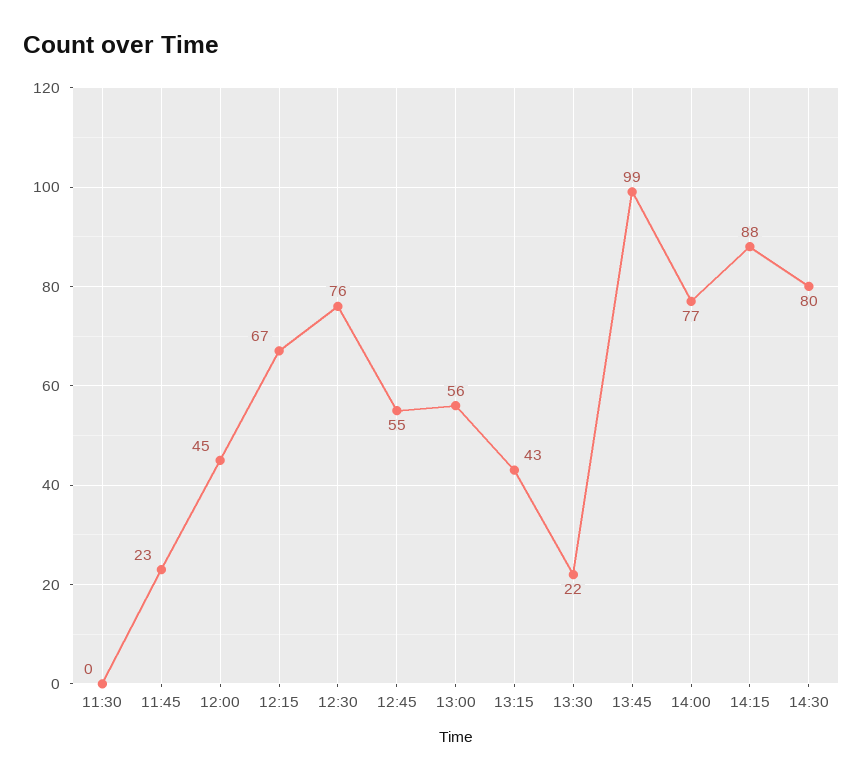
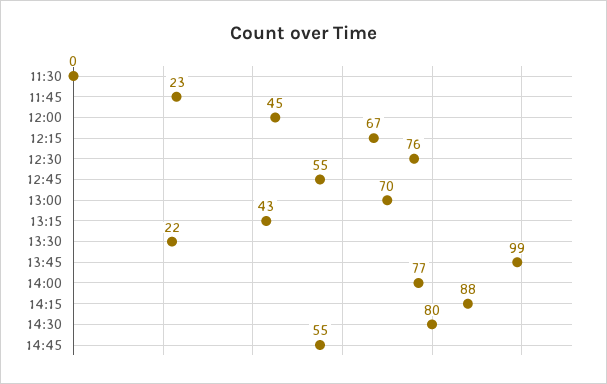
13:00: 56 -> 70
14:45: none -> 55

